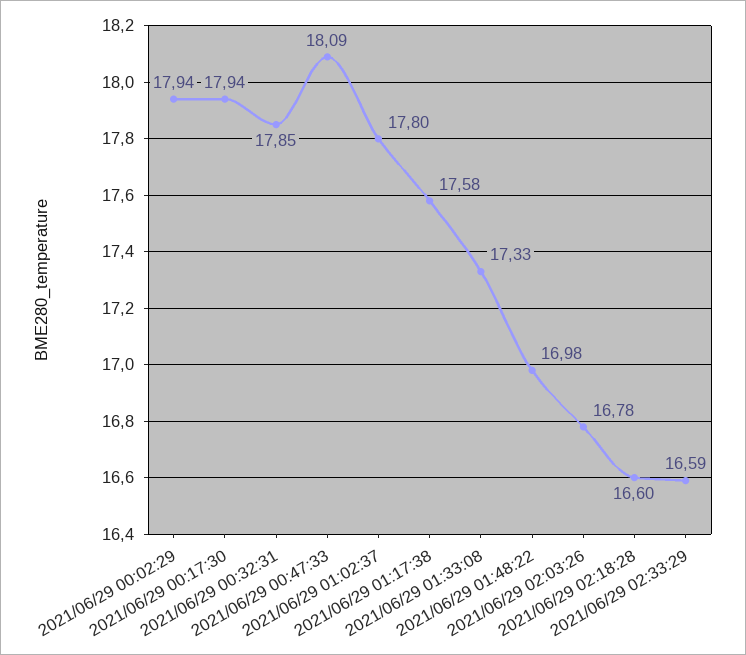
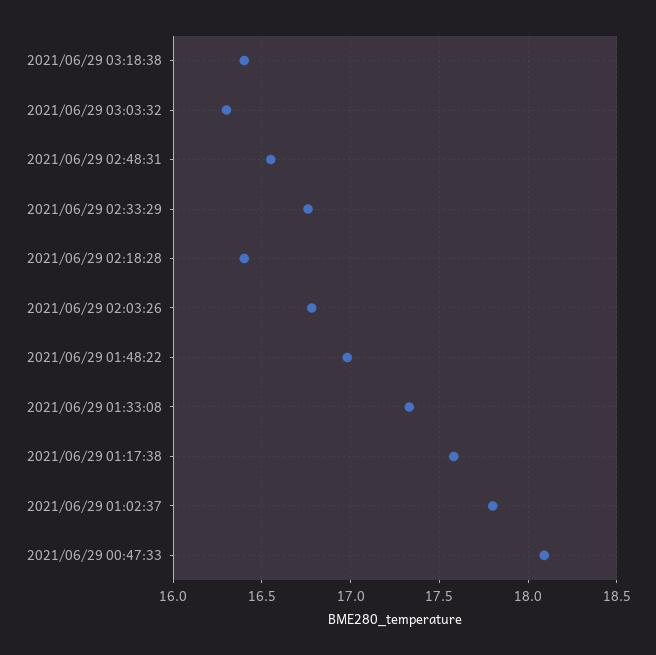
2021/06/29 00:02:29: 17.94 -> none
2021/06/29 00:17:30: 17.94 -> none
2021/06/29 00:32:31: 17.85 -> none
2021/06/29 02:18:28: 16.6 -> 16.4
2021/06/29 02:33:29: 16.59 -> 16.75
2021/06/29 03:18:38: none -> 16.4
2021/06/29 03:03:32: none -> 16.3
2021/06/29 02:48:31: none -> 16.55

